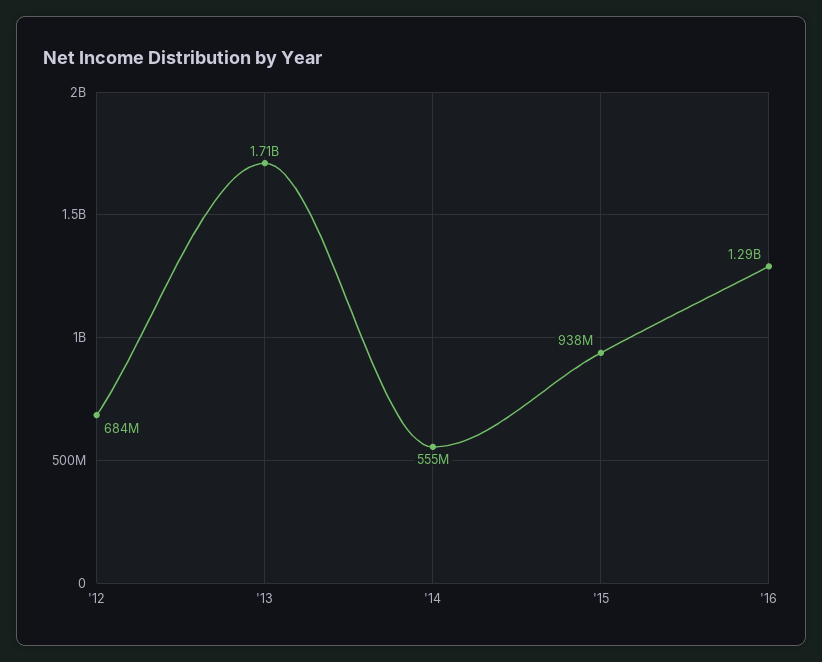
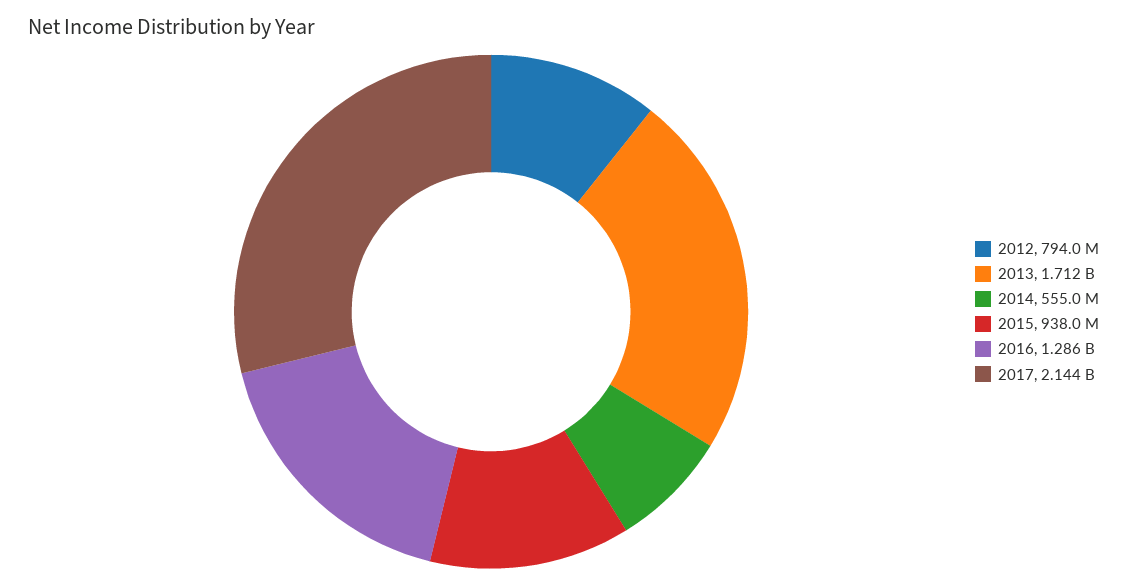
'12: 684000000 -> 794000000
2017: none -> 2144000000

